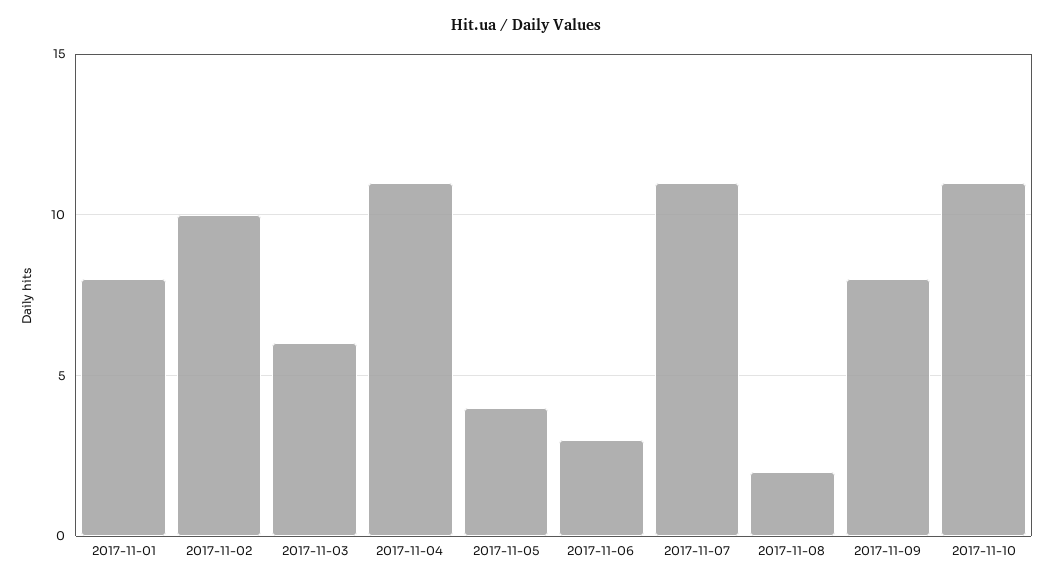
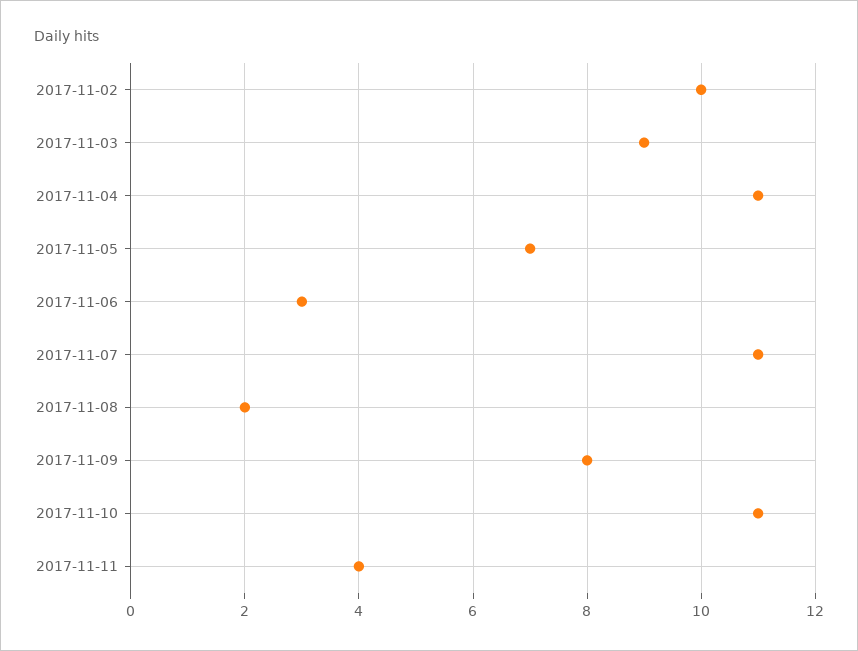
2017-11-01: 8 -> none
2017-11-03: 6 -> 9
2017-11-05: 4 -> 7
2017-11-11: none -> 4

